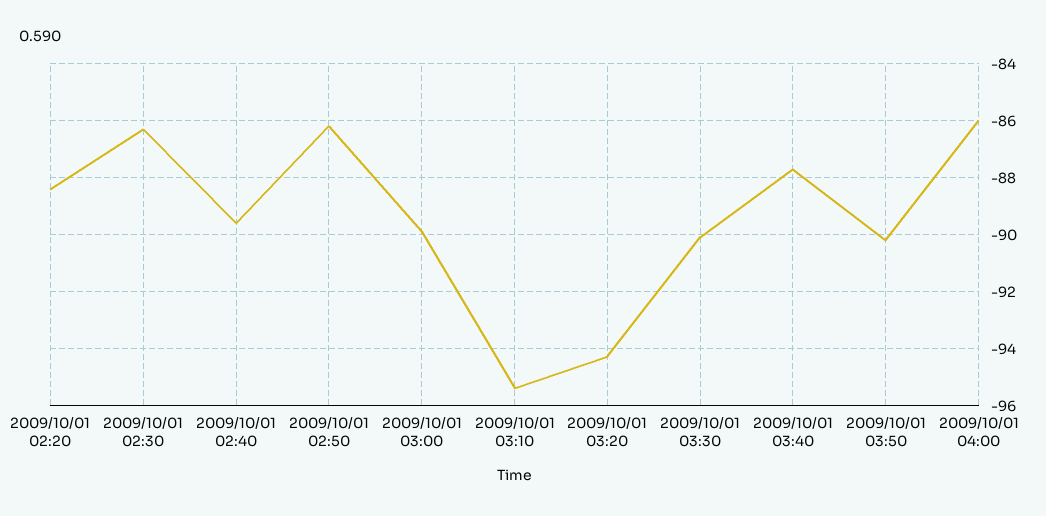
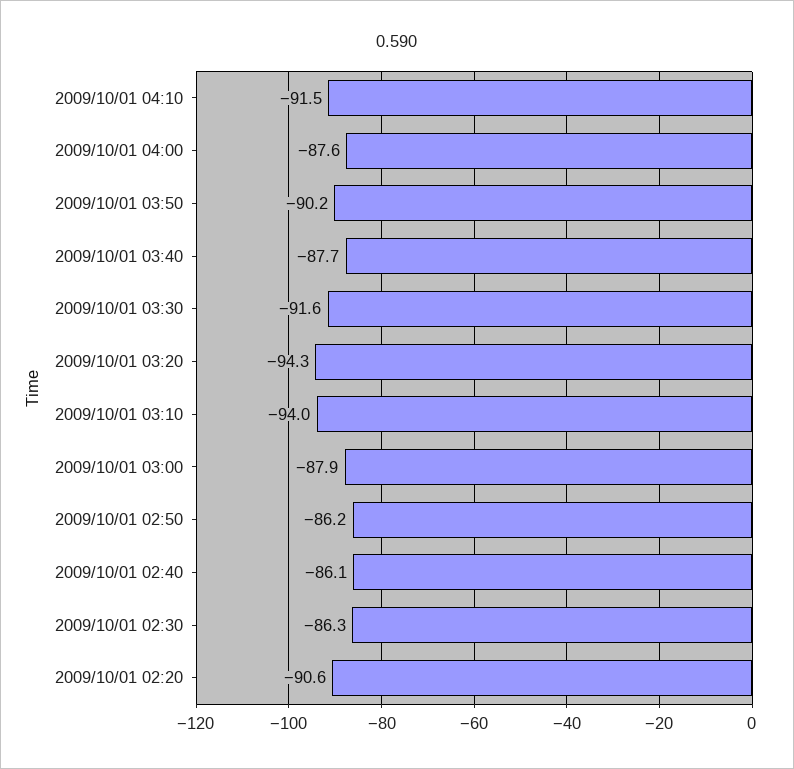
2009/10/01 02:20: -88.5 -> -90.6
2009/10/01 02:40: -89.5 -> -86.1
2009/10/01 03:00: -90 -> -87.9
2009/10/01 03:10: -95.5 -> -94
2009/10/01 03:30: -90 -> -91.6
2009/10/01 04:00: -86 -> -87.6
2009/10/01 04:10: none -> -91.5

